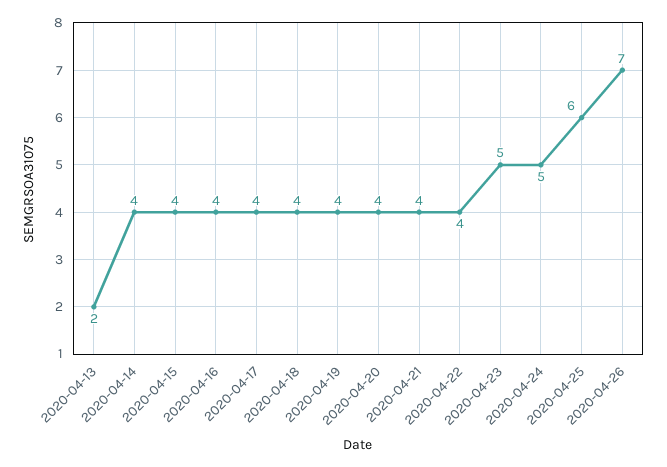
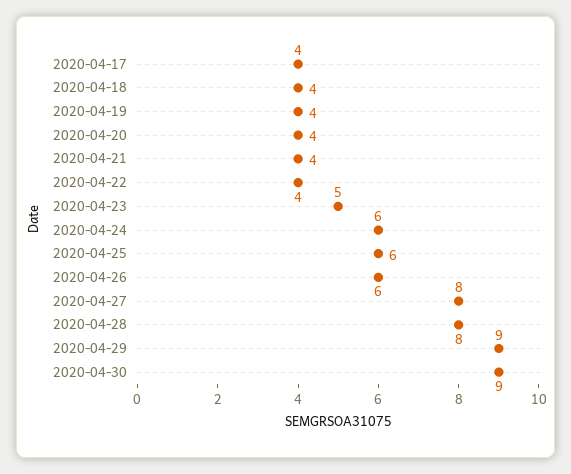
2020-04-13: 2 -> none
2020-04-14: 4 -> none
2020-04-15: 4 -> none
2020-04-16: 4 -> none
2020-04-24: 5 -> 6
2020-04-26: 7 -> 6
2020-04-27: none -> 8
2020-04-28: none -> 8
2020-04-29: none -> 9
2020-04-30: none -> 9

